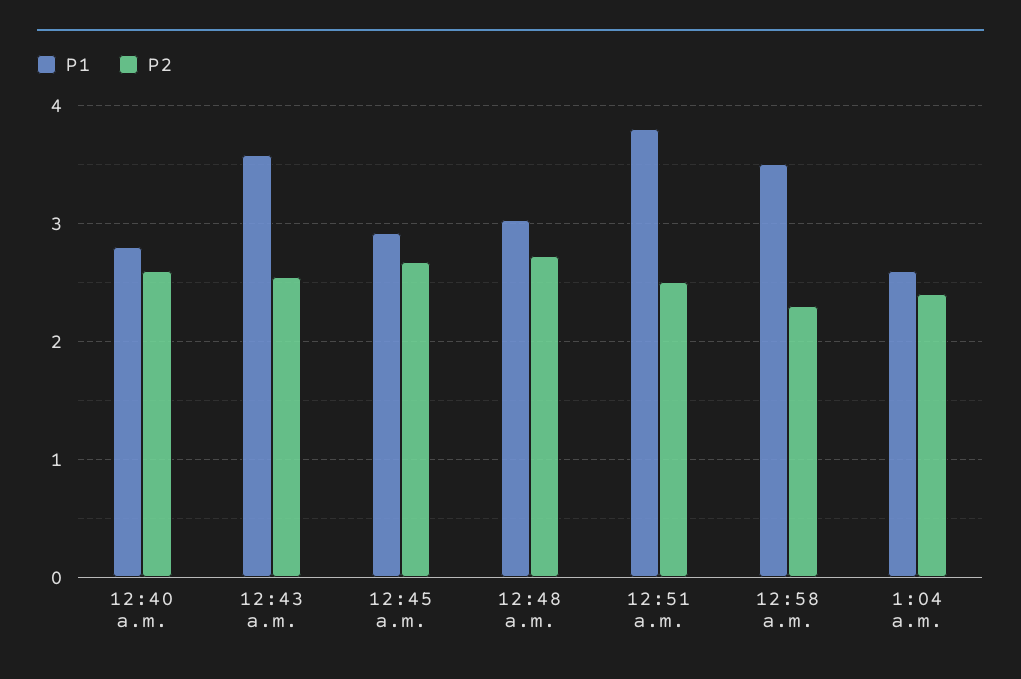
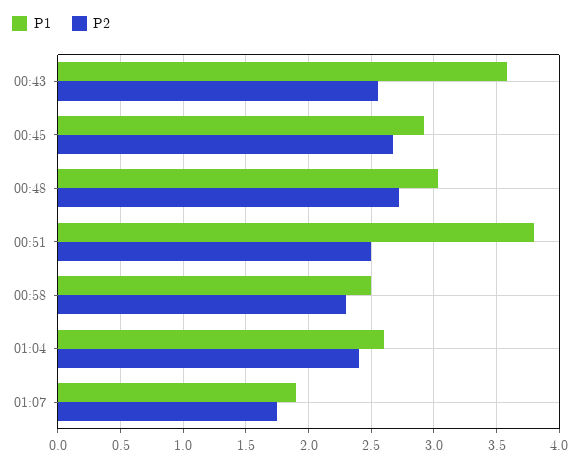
P1, 12:40 a.m.: 2.8 -> none
P2, 12:40 a.m.: 2.6 -> none
P1, 12:58 a.m.: 3.5 -> 2.5
P1, 01:07: none -> 1.9
P2, 01:07: none -> 1.75

